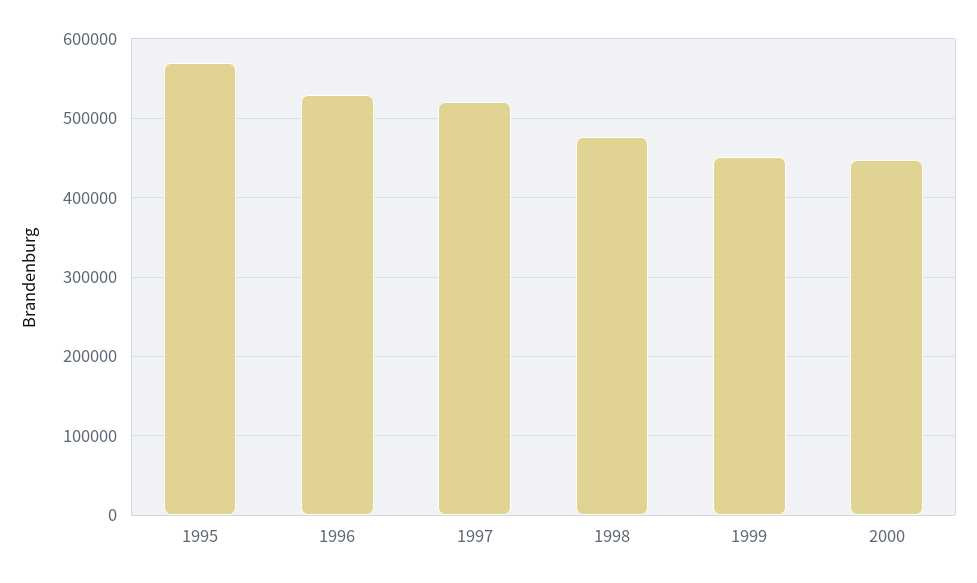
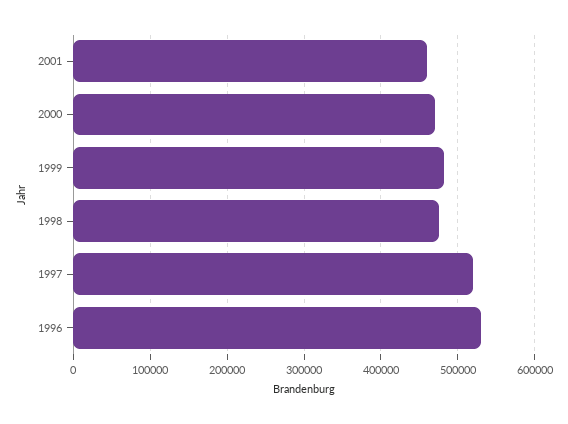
1995: 570000 -> none
1999: 450000 -> 480000
2000: 450000 -> 470000
2001: none -> 460000

